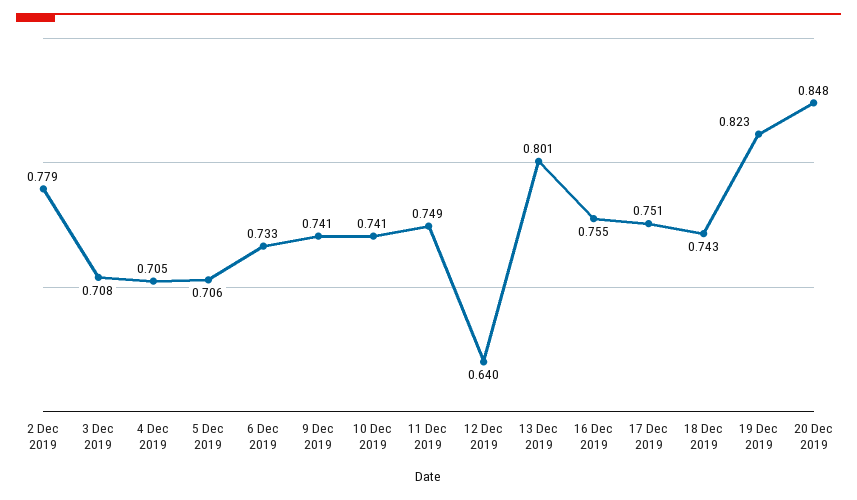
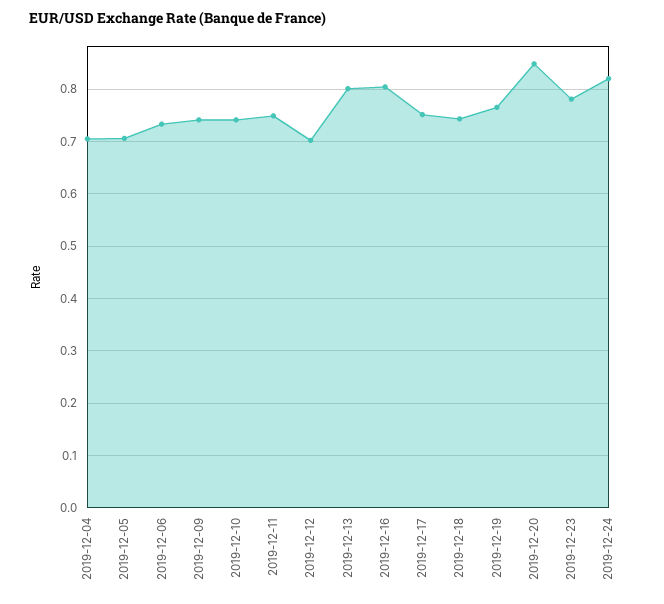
2 Dec 2019: 0.779 -> none
3 Dec 2019: 0.708 -> none
12 Dec 2019: 0.64 -> 0.7
16 Dec 2019: 0.755 -> 0.8
19 Dec 2019: 0.823 -> 0.76
2019-12-23: none -> 0.78
2019-12-24: none -> 0.82

